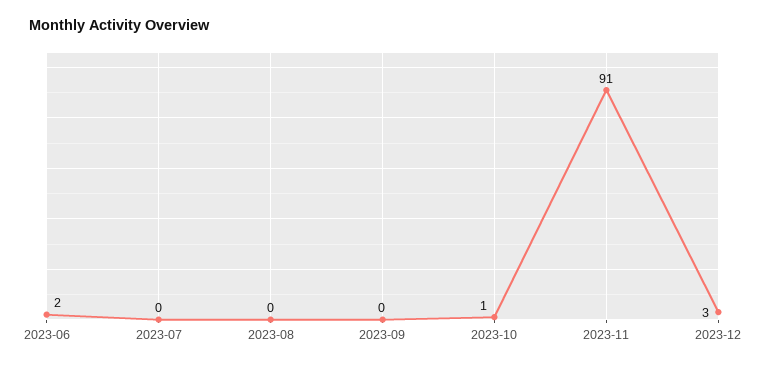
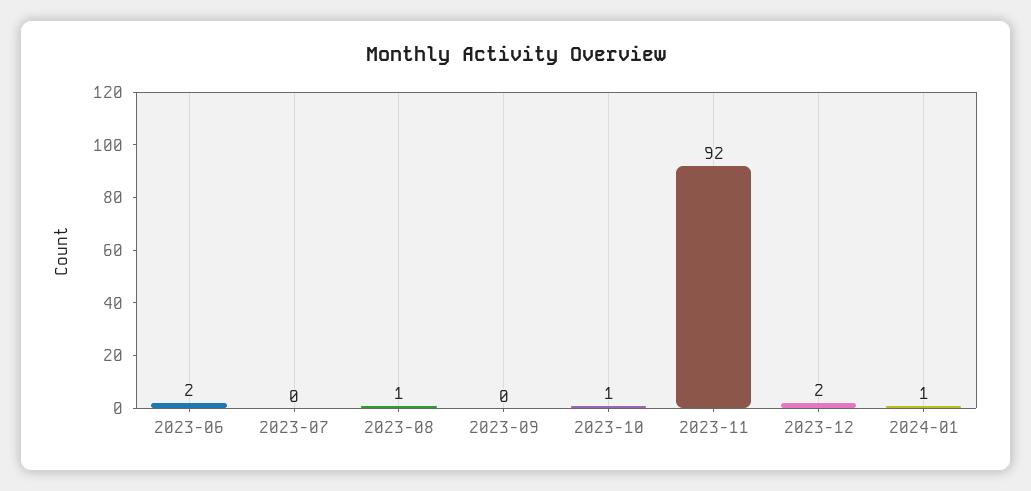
2023-08: 0 -> 1
2023-11: 91 -> 92
2023-12: 3 -> 2
2024-01: none -> 1

